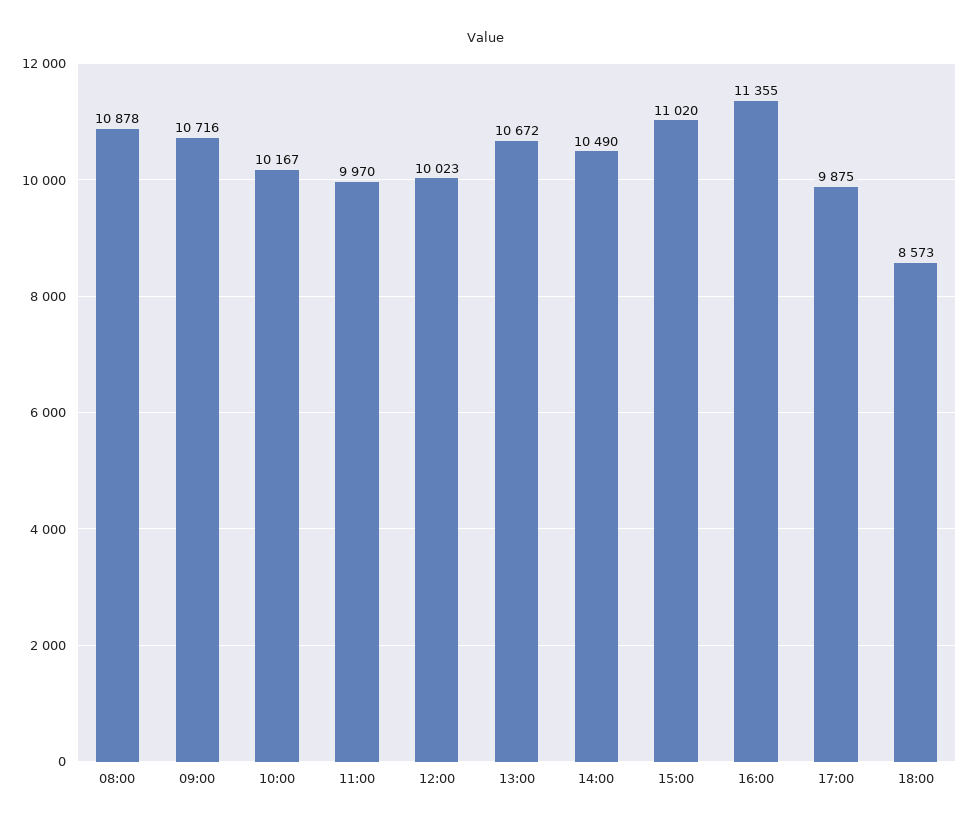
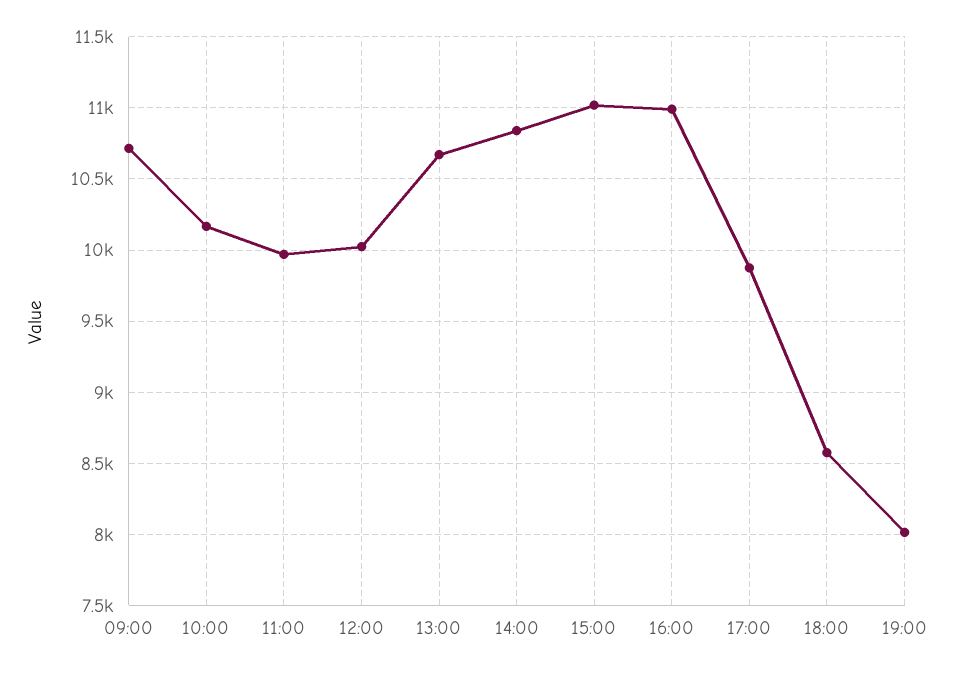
08:00: 10878 -> none
14:00: 10490 -> 10850
16:00: 11355 -> 11000
19:00: none -> 8000

